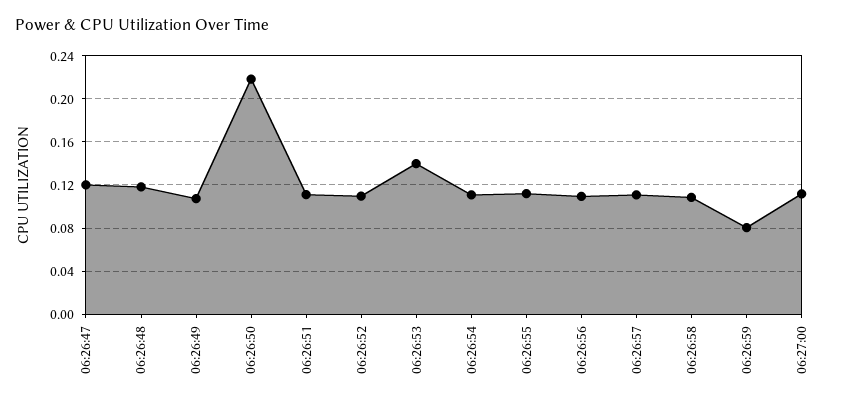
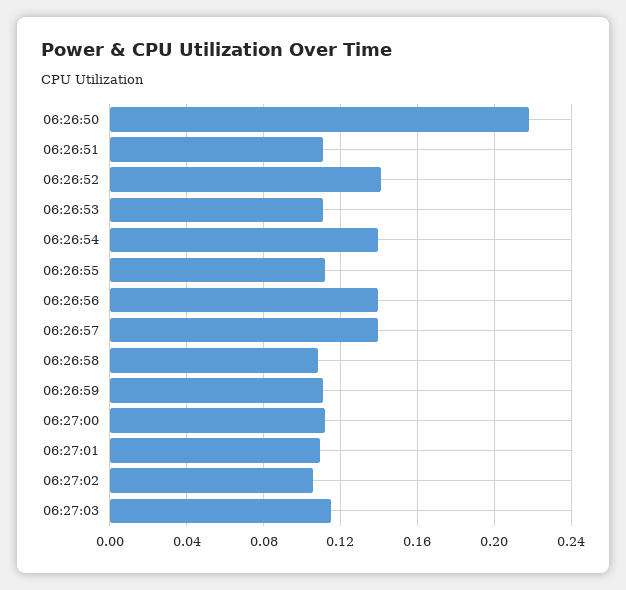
06:26:47: 0.12 -> none
06:26:48: 0.12 -> none
06:26:49: 0.11 -> none
06:26:52: 0.11 -> 0.14
06:26:53: 0.14 -> 0.11
06:26:54: 0.11 -> 0.14
06:26:56: 0.11 -> 0.14
06:26:57: 0.11 -> 0.14
06:26:59: 0.08 -> 0.11
06:27:01: none -> 0.11
06:27:02: none -> 0.105
06:27:03: none -> 0.115

